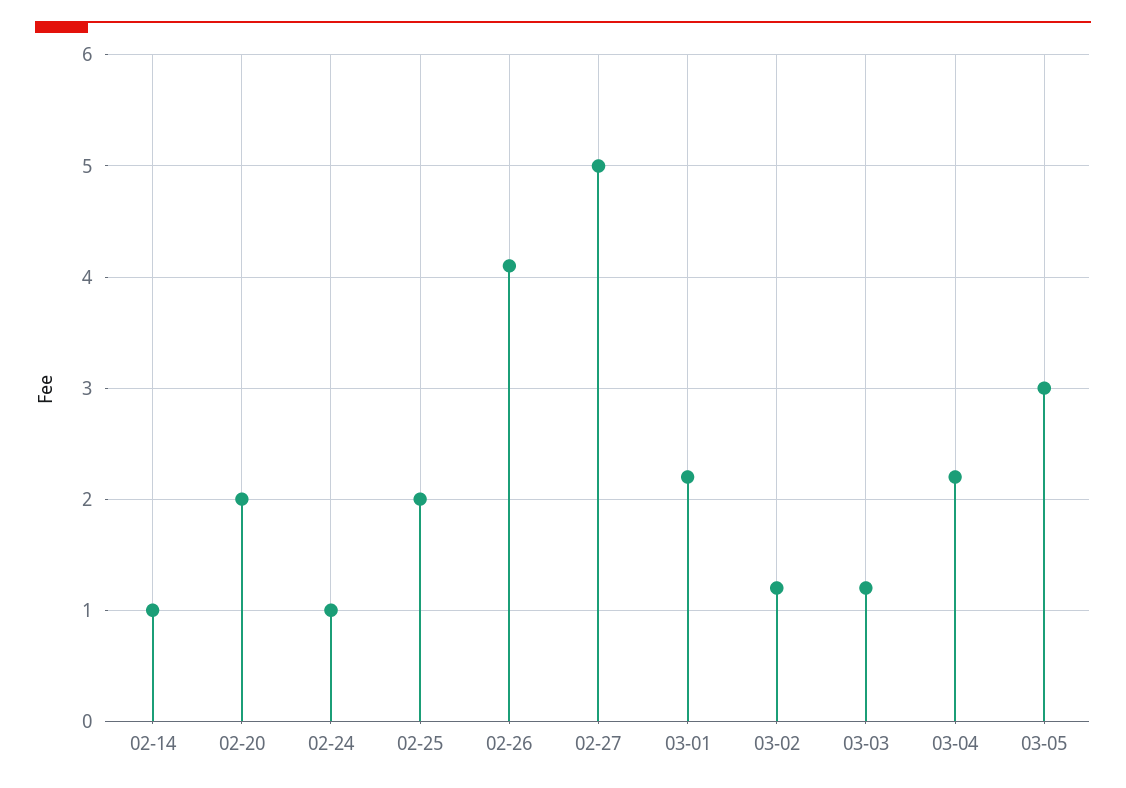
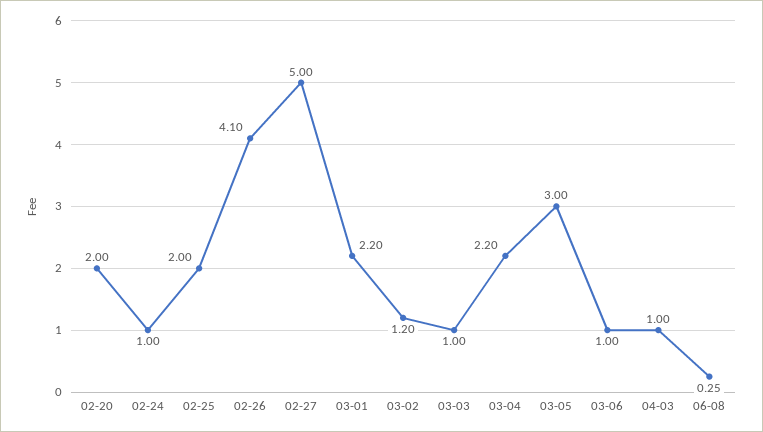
02-14: 1 -> none
03-03: 1.2 -> 1
03-06: none -> 1
04-03: none -> 1
06-08: none -> 0.25

